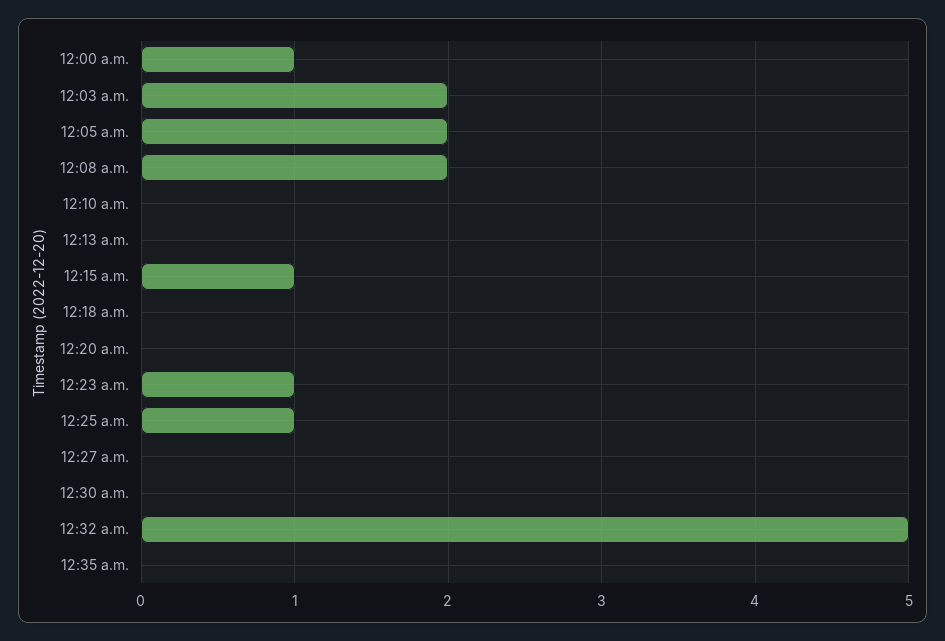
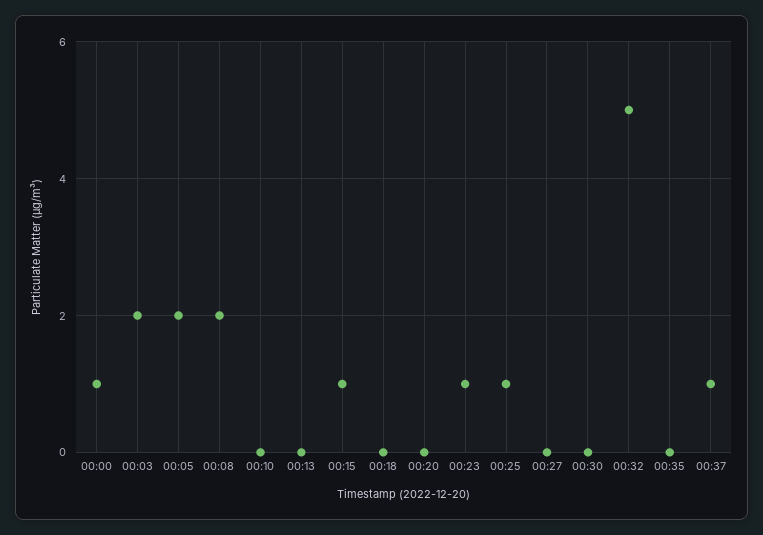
00:37: none -> 1

